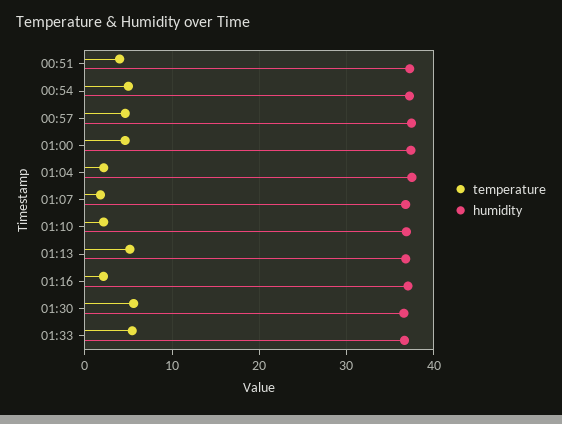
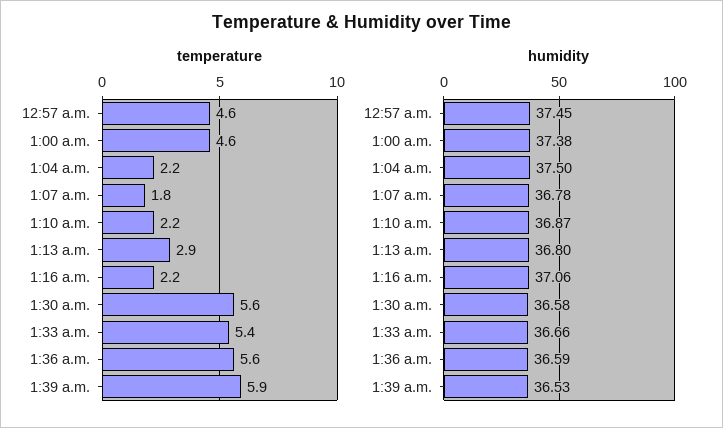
temperature, 00:51: 4 -> none
humidity, 00:51: 37 -> none
temperature, 00:54: 5 -> none
humidity, 00:54: 37 -> none
temperature, 01:13: 5 -> 2.9
temperature, 1:36 a.m.: none -> 5.6
temperature, 1:39 a.m.: none -> 5.9
humidity, 1:36 a.m.: none -> 36.59
humidity, 1:39 a.m.: none -> 36.53

